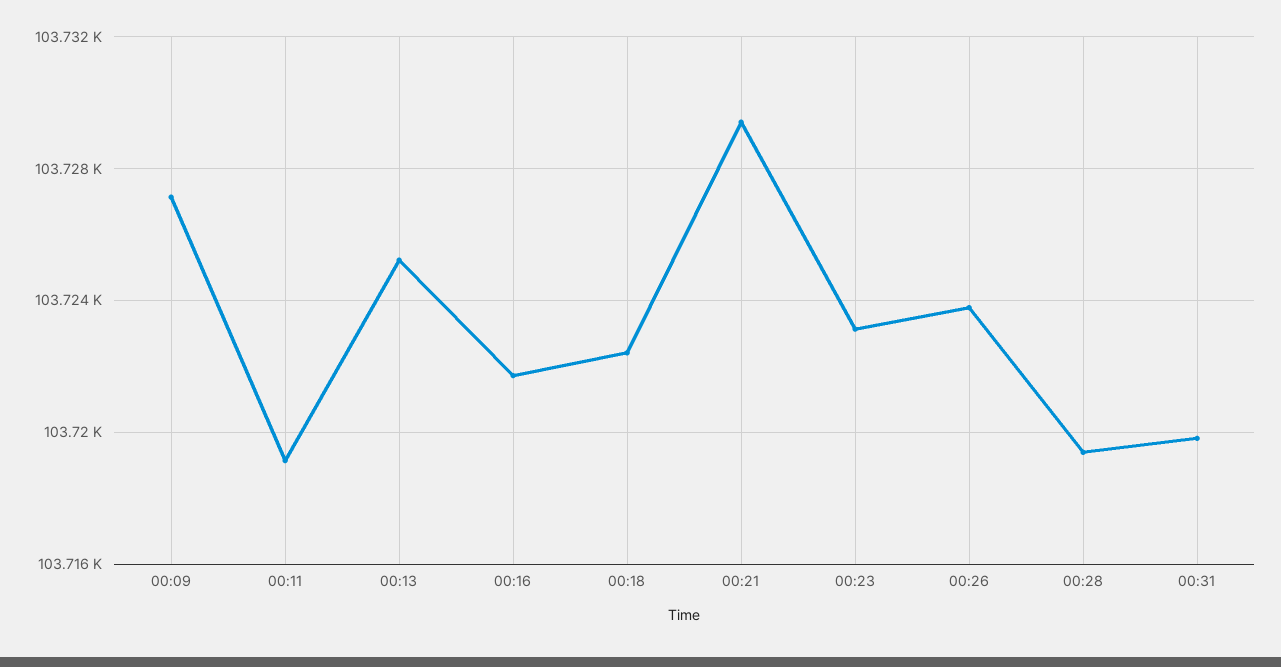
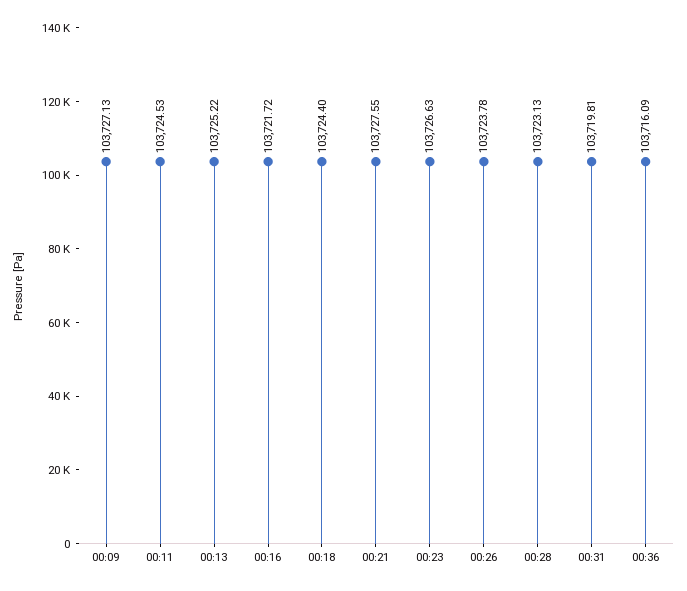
00:11: 103719 -> 103724.53
00:18: 103722.5 -> 103724.4
00:21: 103729.5 -> 103727.55
00:23: 103723 -> 103726.63
00:28: 103719.5 -> 103723.13
00:36: none -> 103716.09

